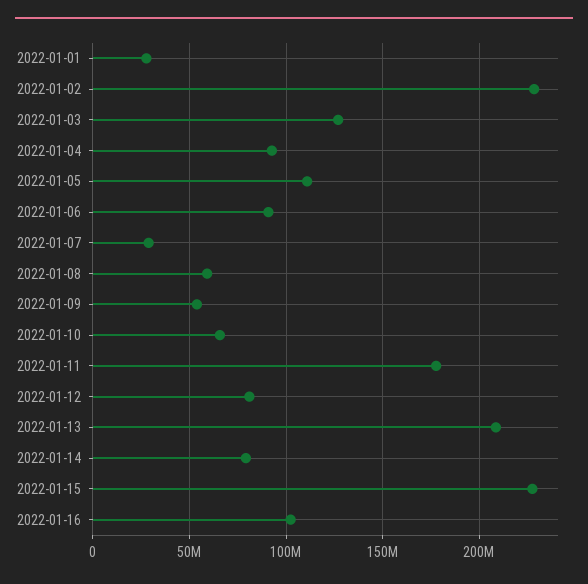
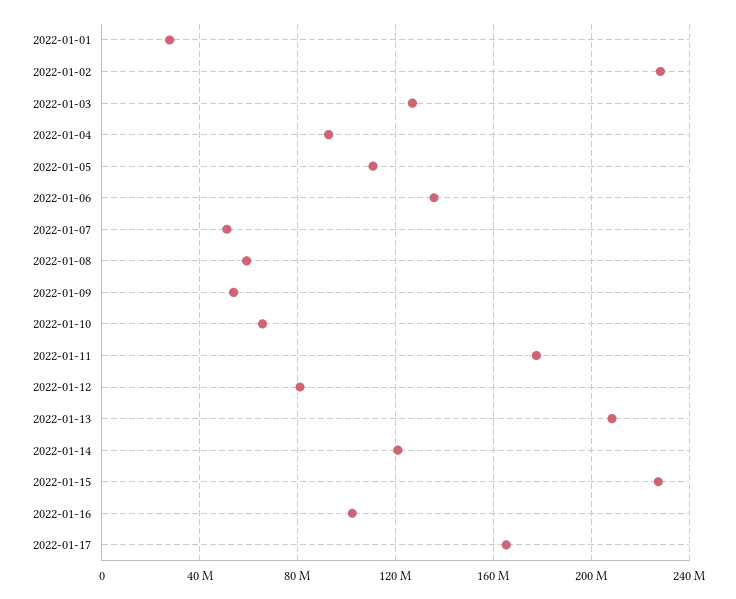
2022-01-06: 90000000 -> 135000000
2022-01-07: 30000000 -> 50000000
2022-01-14: 80000000 -> 120000000
2022-01-17: none -> 165000000

